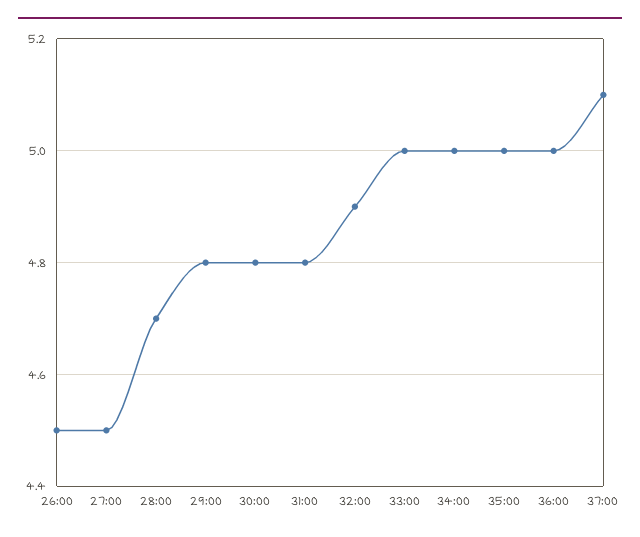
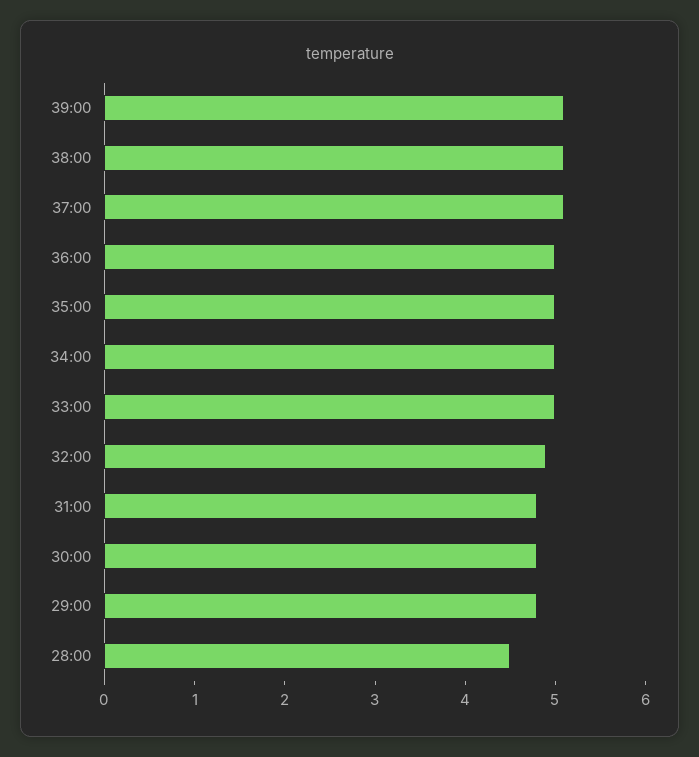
26:00: 4.5 -> none
27:00: 4.5 -> none
28:00: 4.7 -> 4.5
39:00: none -> 5.1
38:00: none -> 5.1

